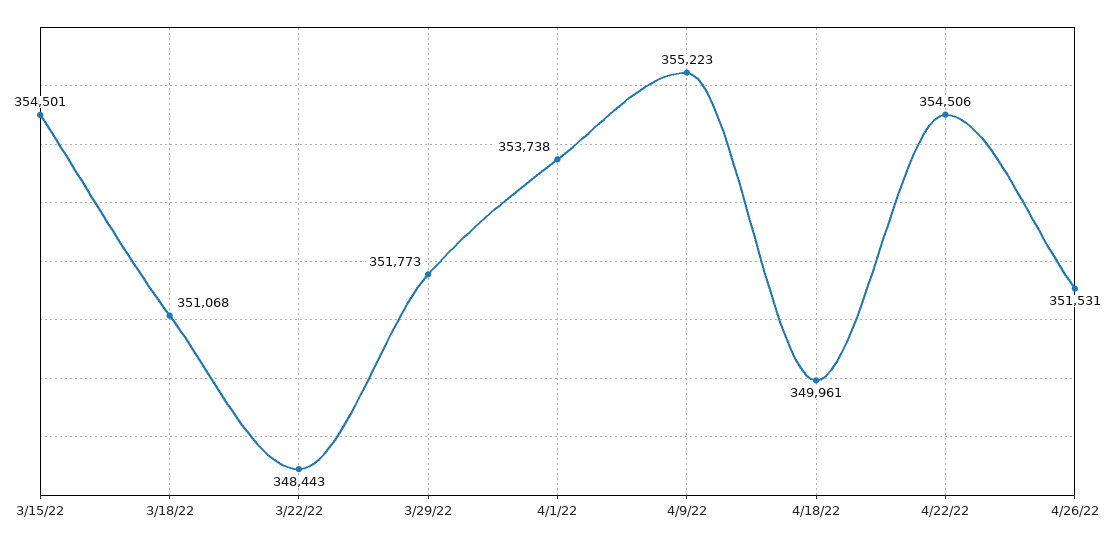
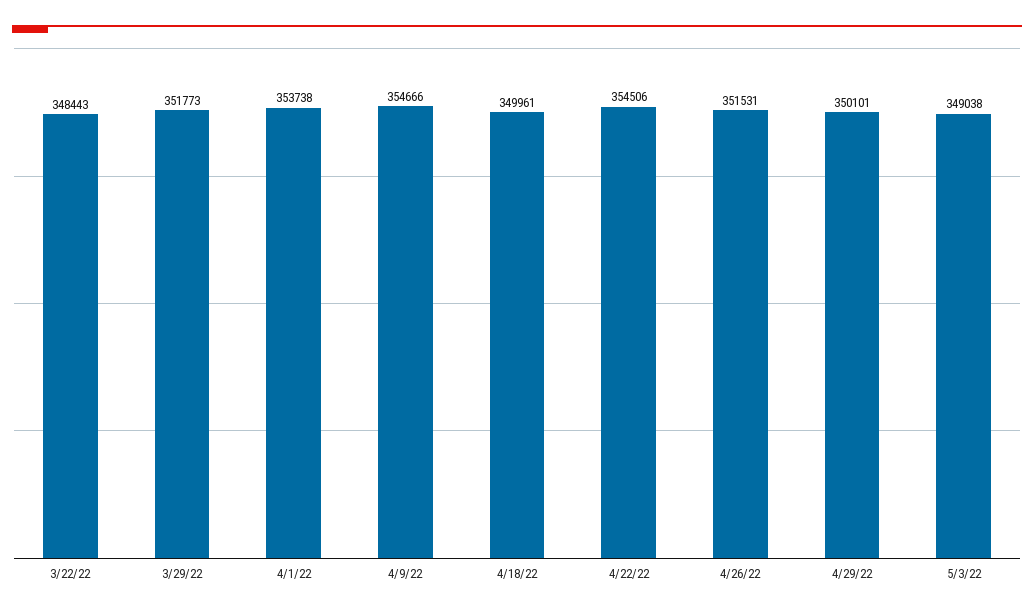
3/15/22: 354501 -> none
3/18/22: 351068 -> none
4/9/22: 355223 -> 354666
4/29/22: none -> 350101
5/3/22: none -> 349038

